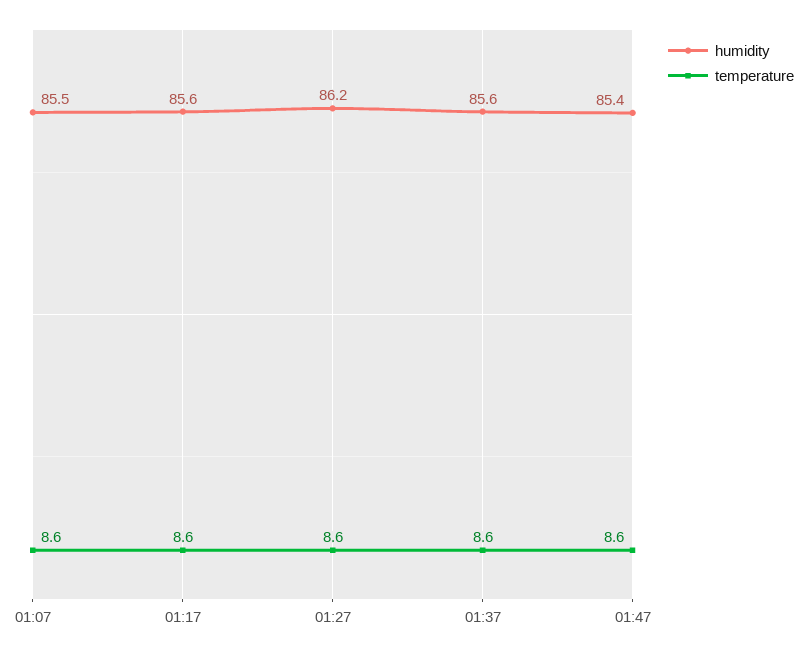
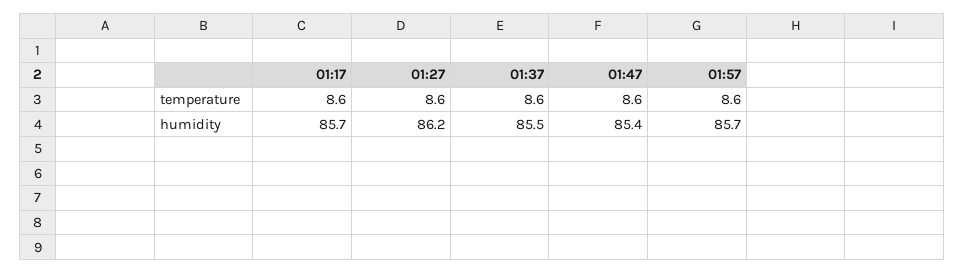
humidity, 01:07: 85.5 -> none
temperature, 01:07: 8.6 -> none
humidity, 01:17: 85.6 -> 85.7
humidity, 01:37: 85.6 -> 85.5
temperature, 01:57: none -> 8.6
humidity, 01:57: none -> 85.7

